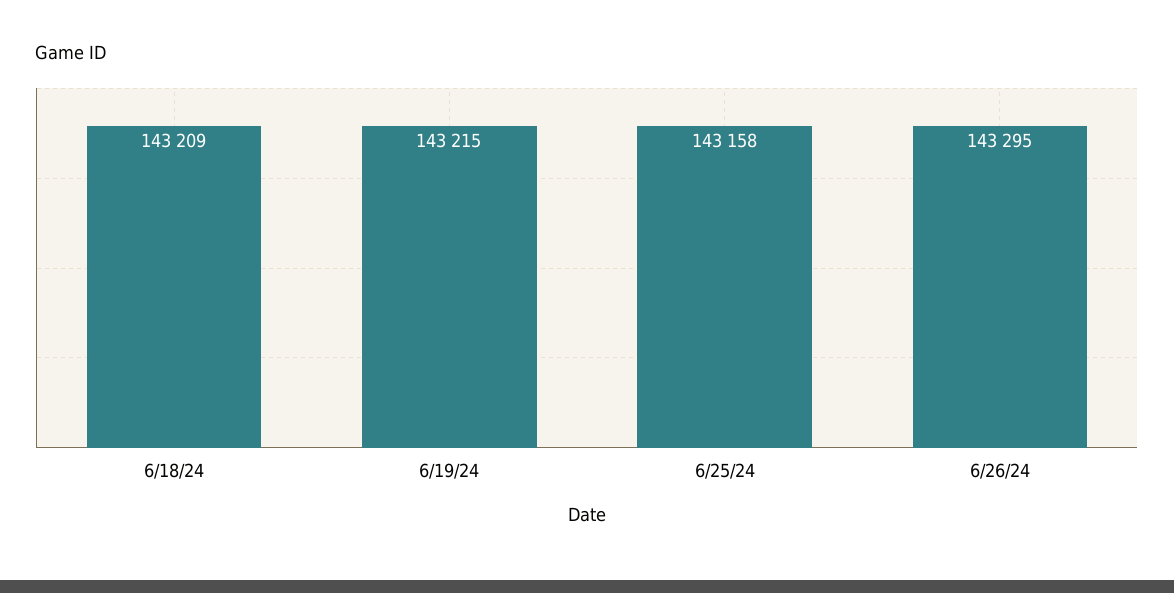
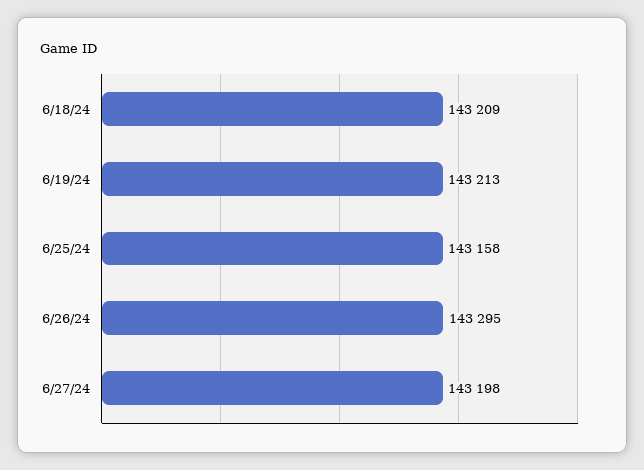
6/19/24: 143215 -> 143213
6/27/24: none -> 143198

